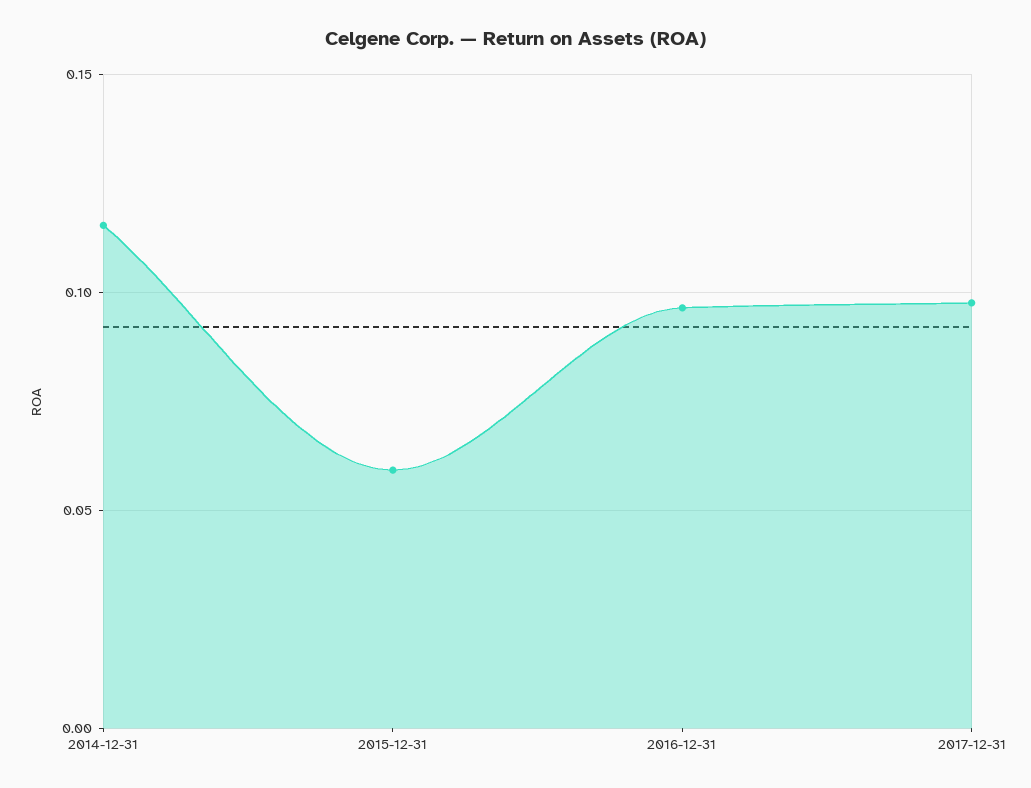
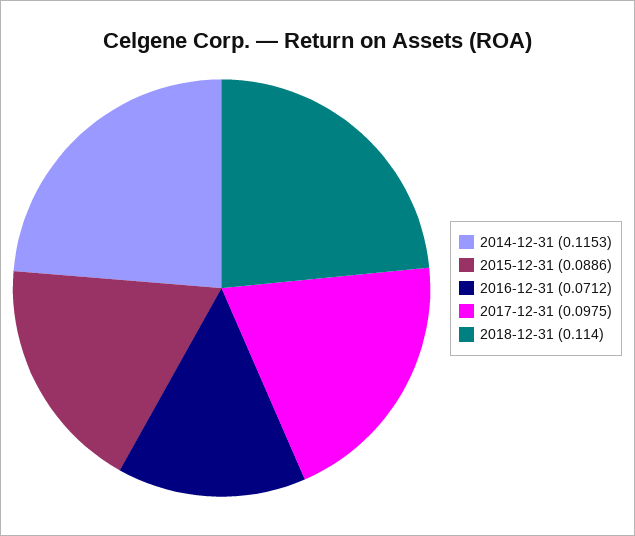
2015-12-31: 0.06 -> 0.0886
2016-12-31: 0.095 -> 0.0712
2018-12-31: none -> 0.114

